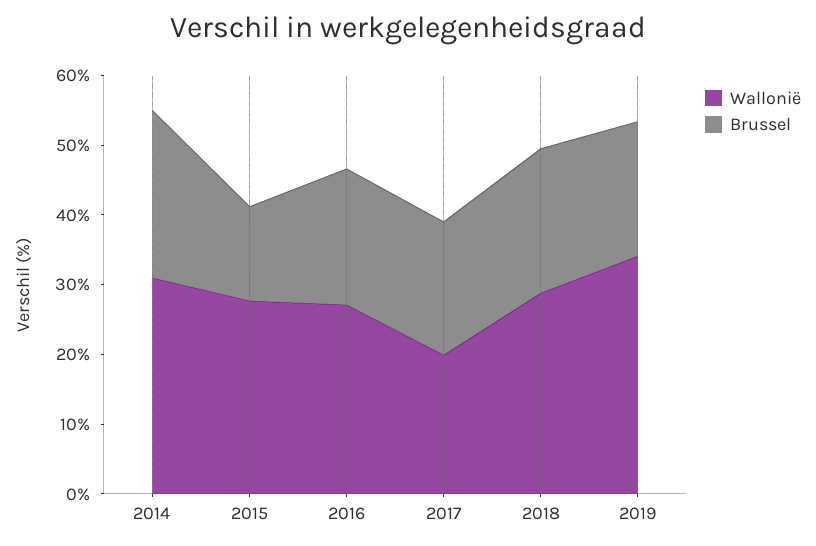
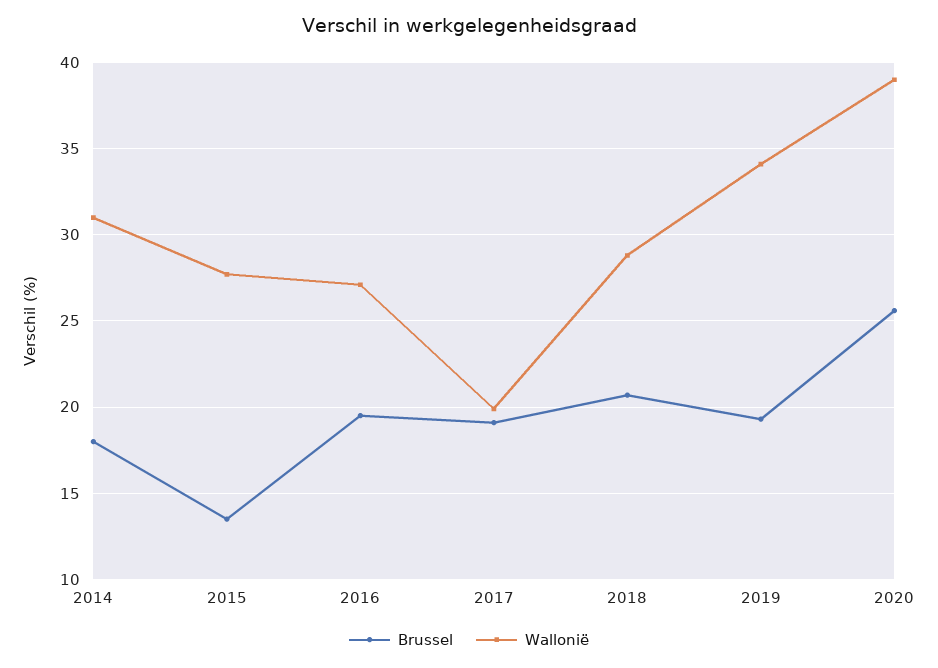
Brussel, 2014: 24 -> 18
Brussel, 2020: none -> 25.5
Wallonië, 2020: none -> 39

